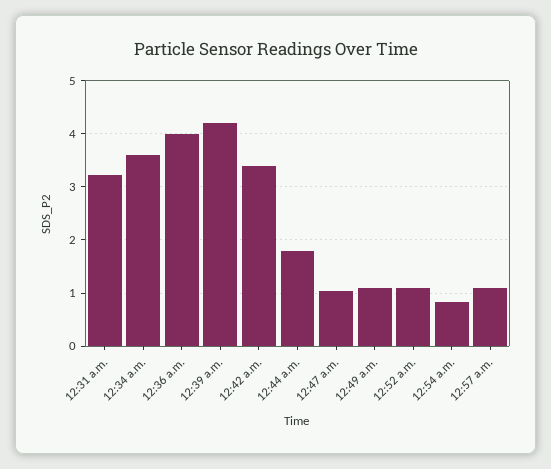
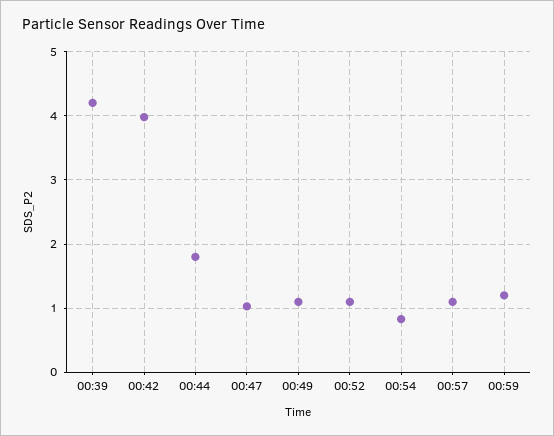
12:31 a.m.: 3.2 -> none
12:34 a.m.: 3.6 -> none
12:36 a.m.: 4 -> none
12:42 a.m.: 3.4 -> 4
00:59: none -> 1.2

